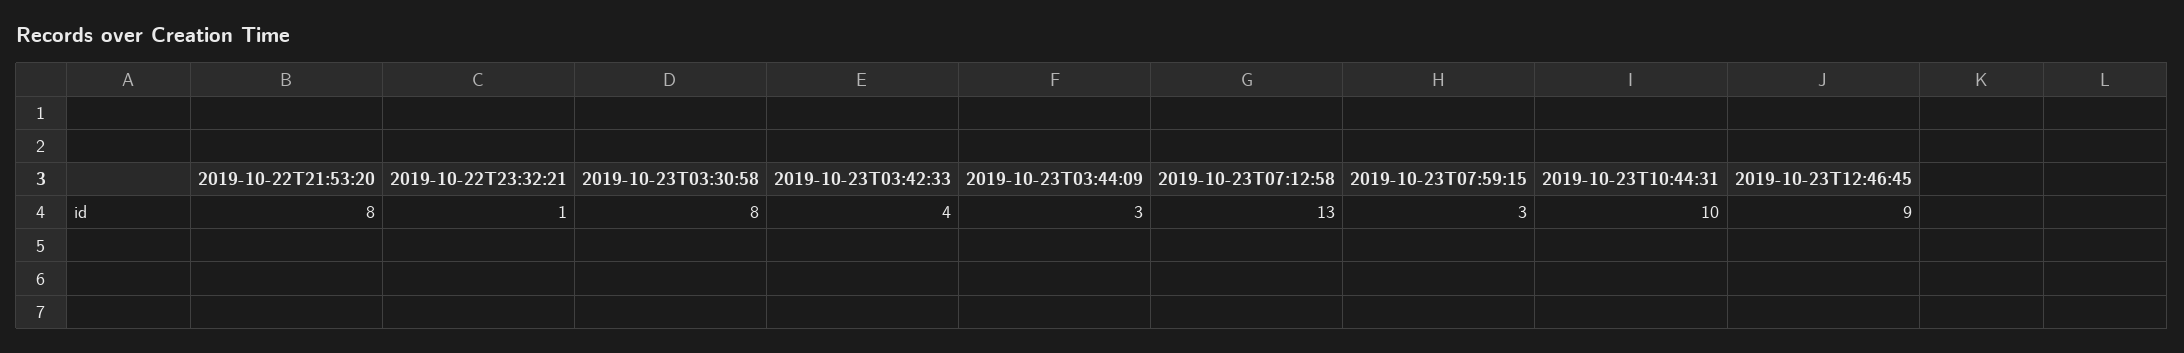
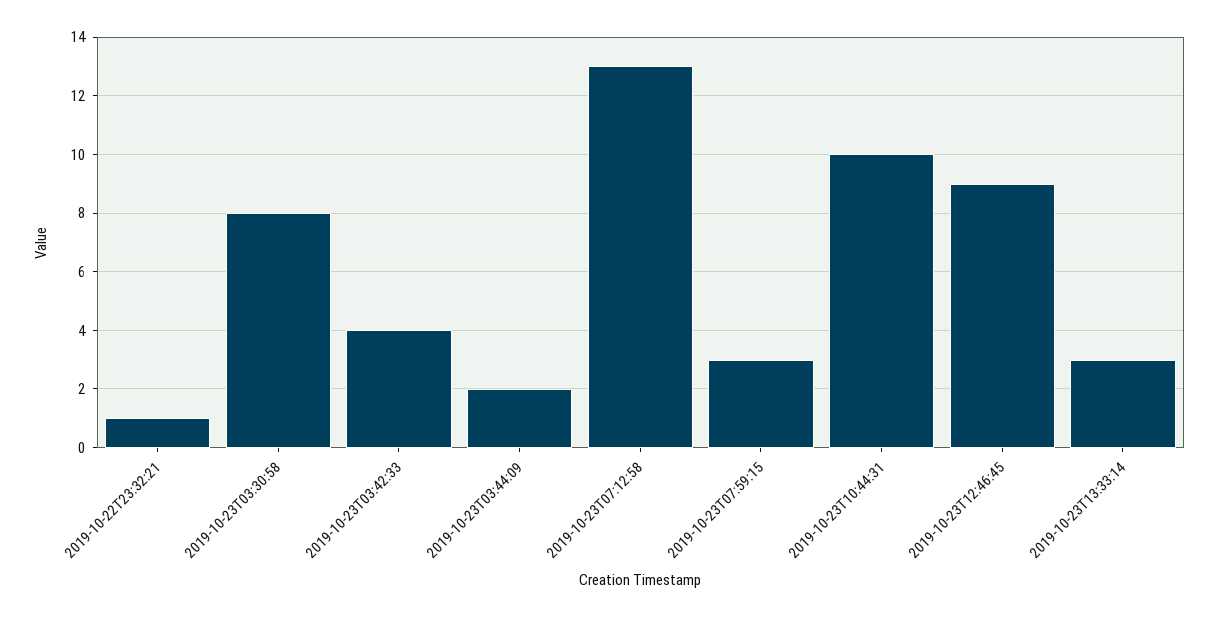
2019-10-22T21:53:20: 8 -> none
2019-10-23T03:44:09: 3 -> 2
2019-10-23T13:33:14: none -> 3

